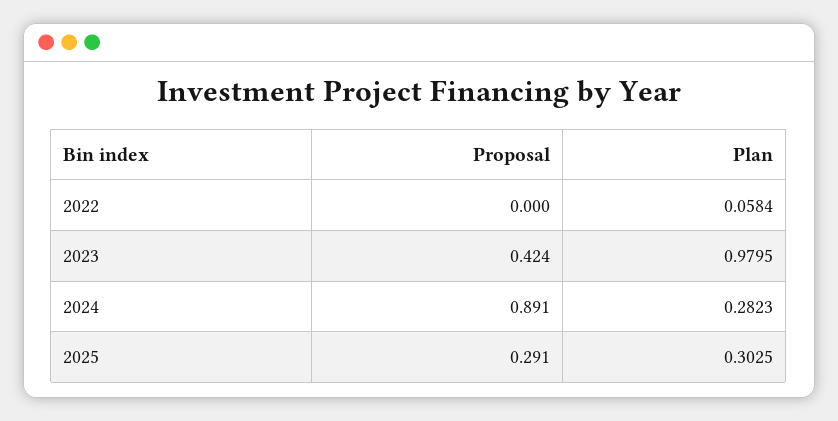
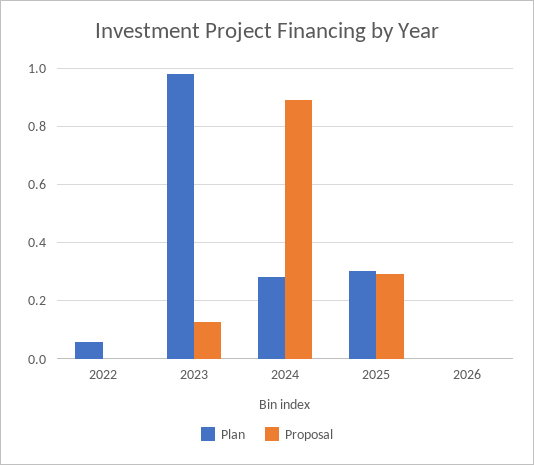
Proposal, 2023: 0.424 -> 0.125
Plan, 2026: none -> 0
Proposal, 2026: none -> 0

